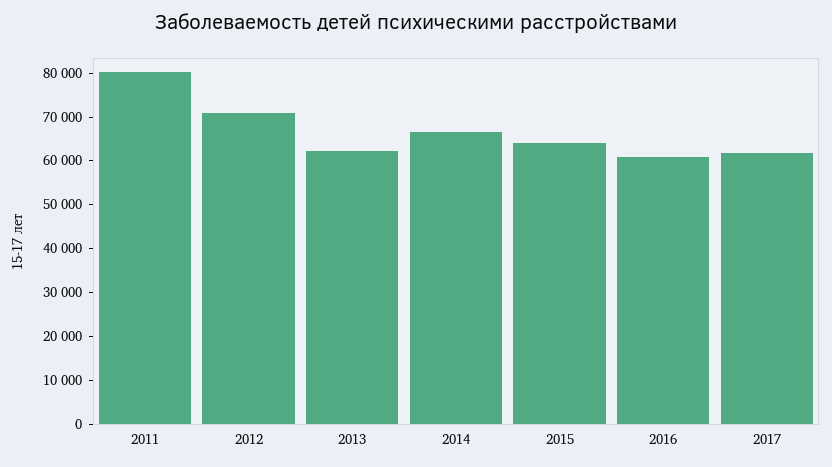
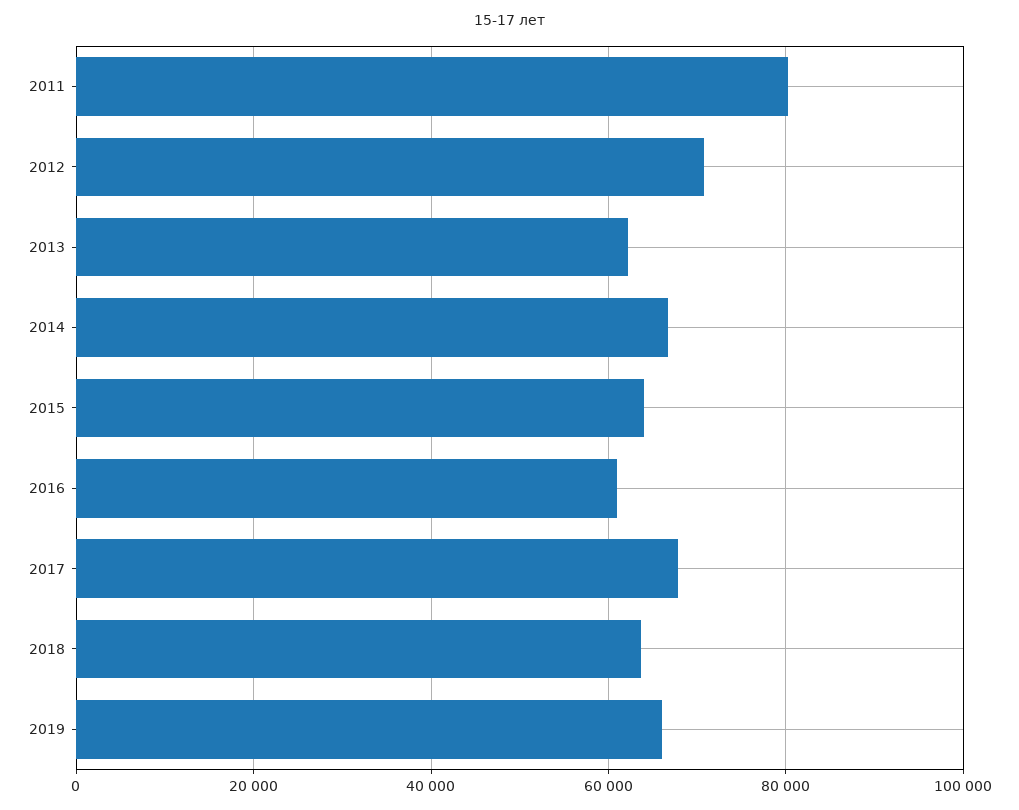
2017: 62000 -> 68000
2018: none -> 64000
2019: none -> 66000

